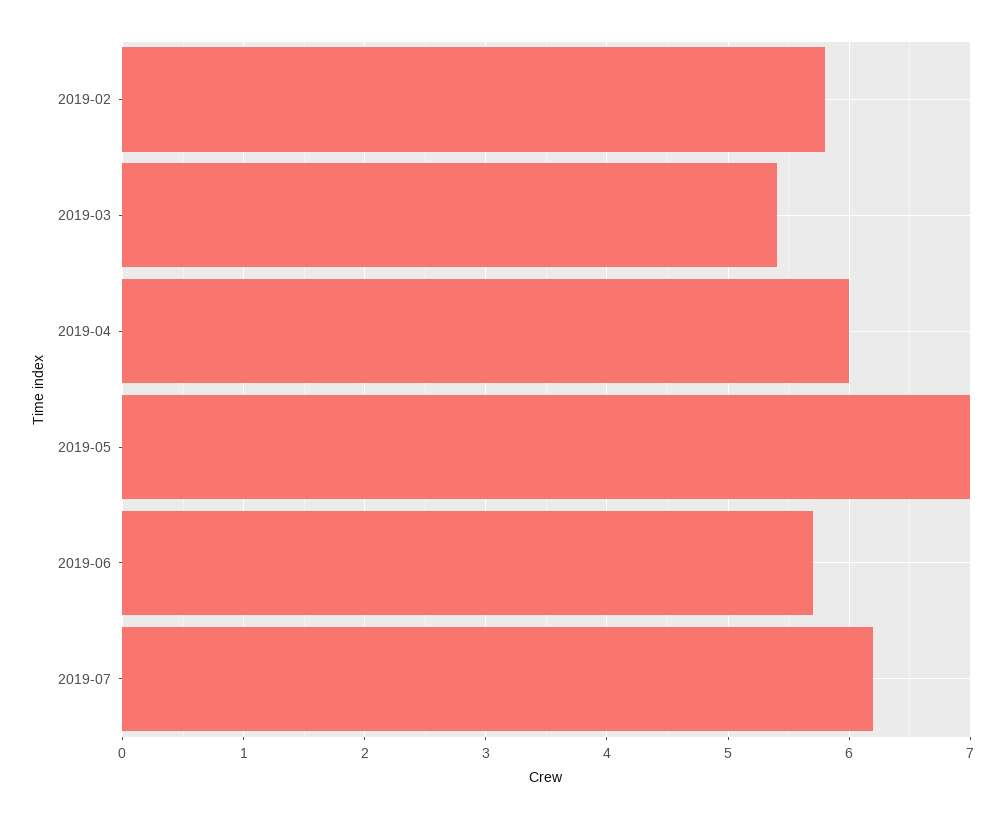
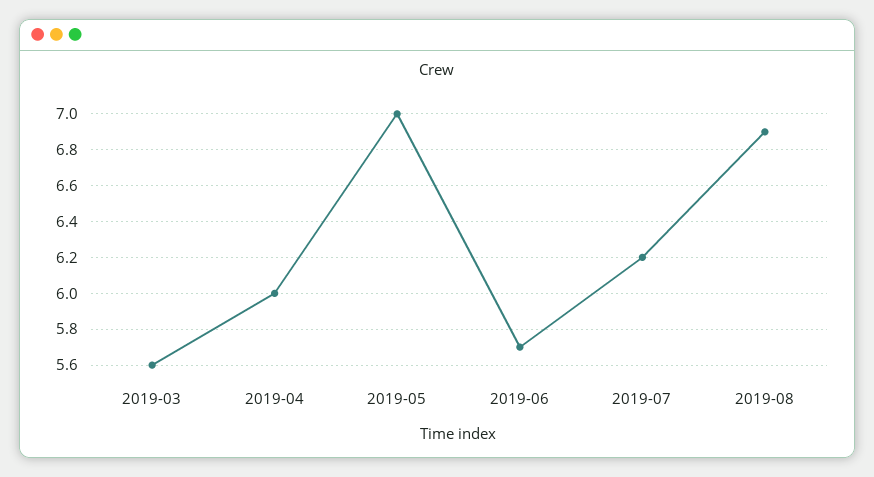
2019-02: 5.8 -> none
2019-03: 5.4 -> 5.6
2019-08: none -> 6.9

